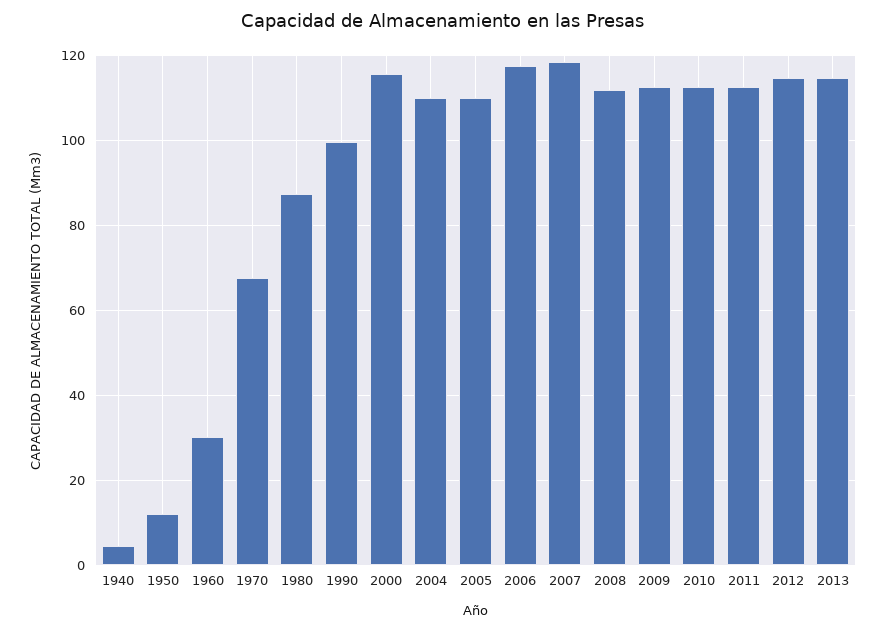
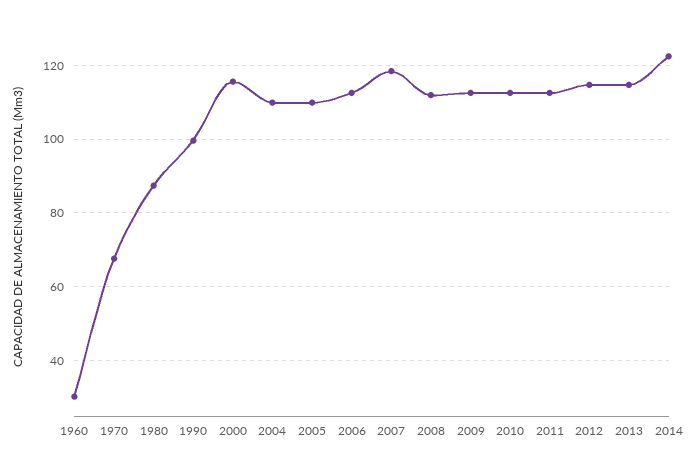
1940: 4 -> none
1950: 12 -> none
2006: 118 -> 112
2014: none -> 122

